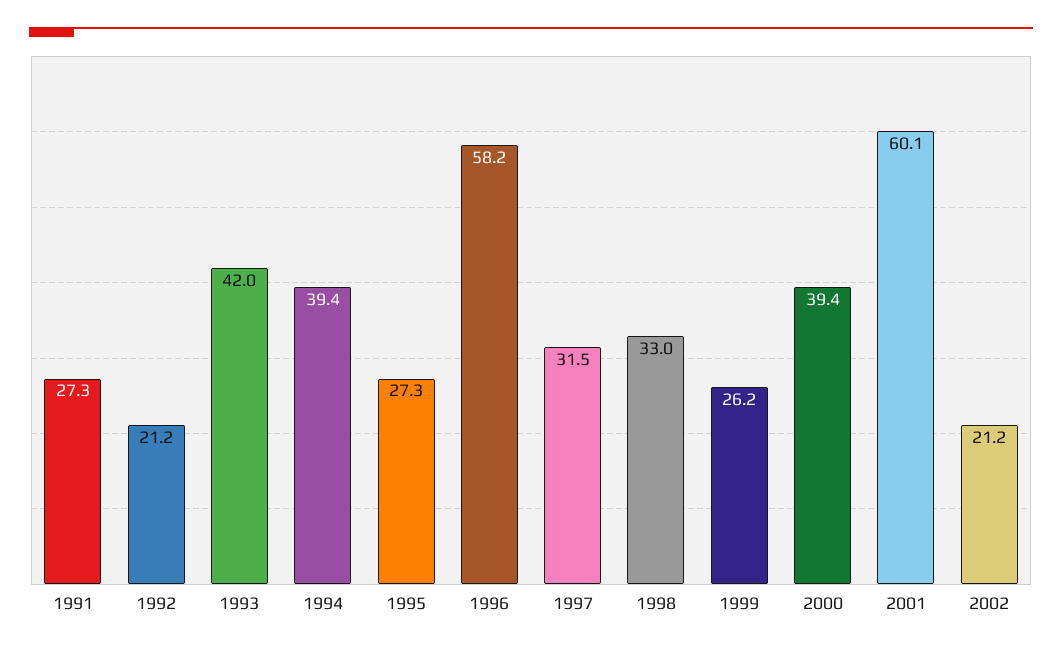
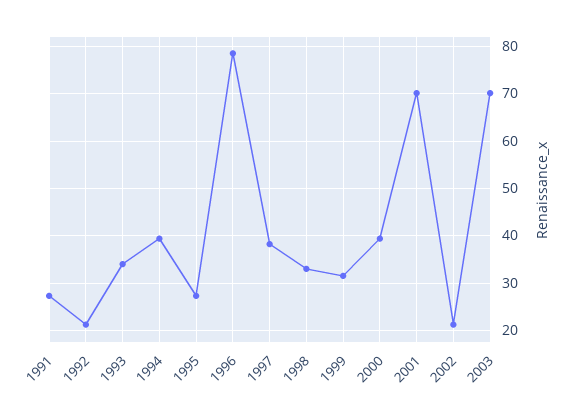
1993: 42 -> 34
1996: 58.2 -> 78
1997: 31.5 -> 38
1999: 26.2 -> 32
2001: 60.1 -> 70
2003: none -> 70

